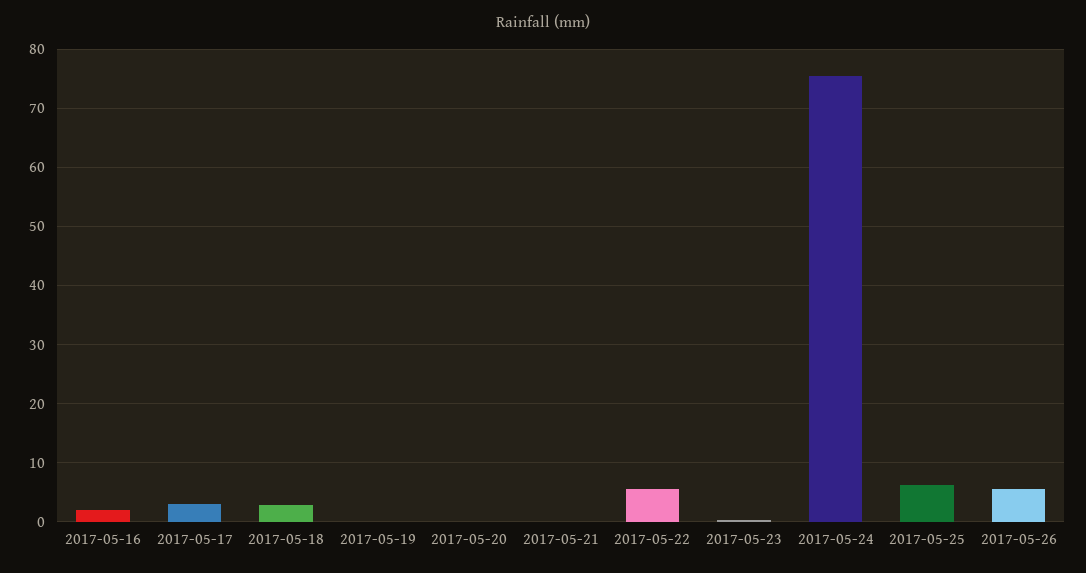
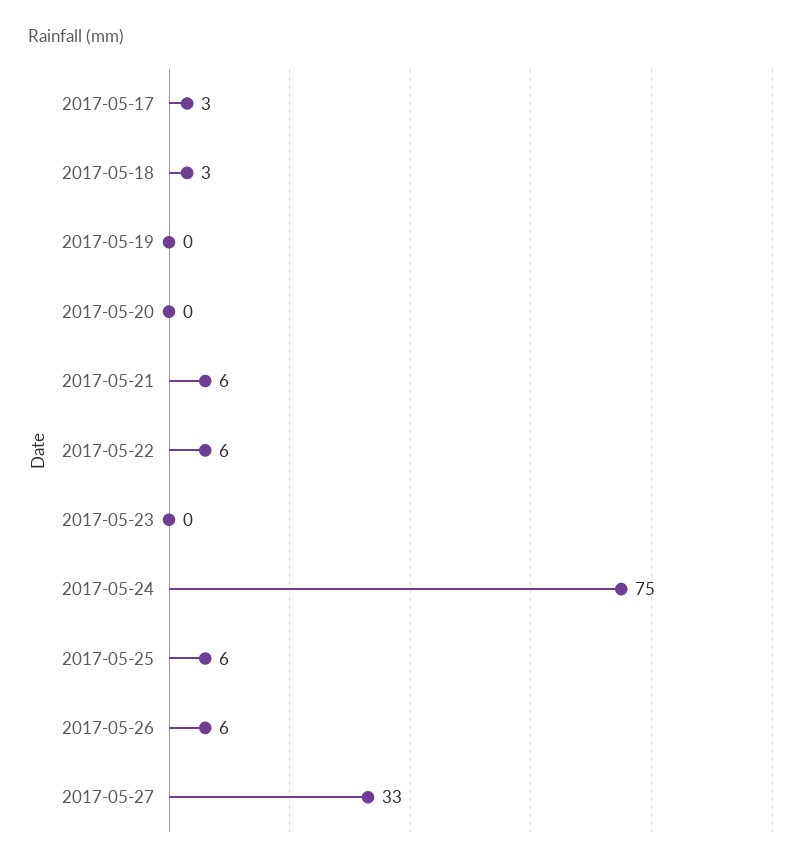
2017-05-16: 2 -> none
2017-05-21: 0 -> 6
2017-05-27: none -> 33

